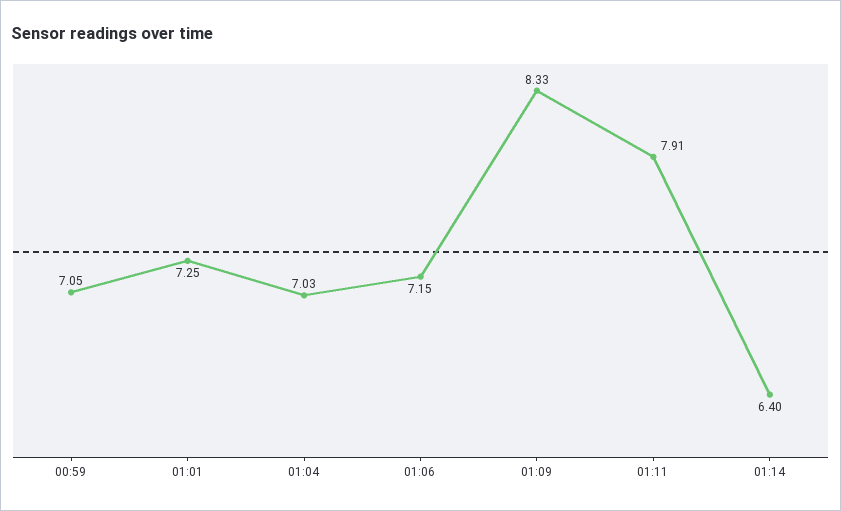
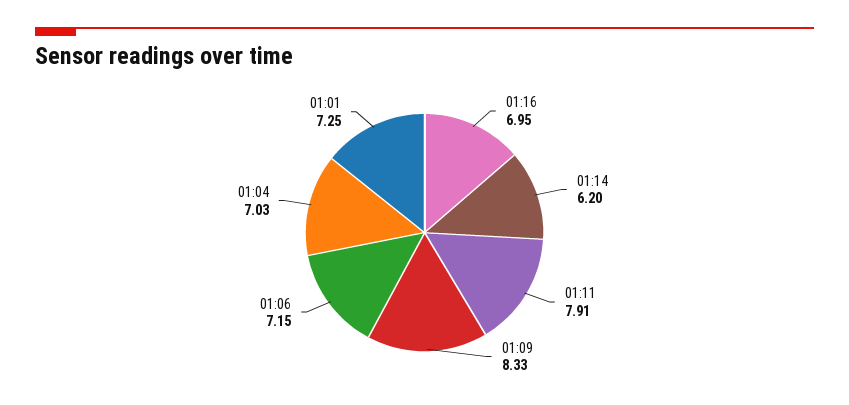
00:59: 7.05 -> none
01:14: 6.4 -> 6.2
01:16: none -> 6.95

